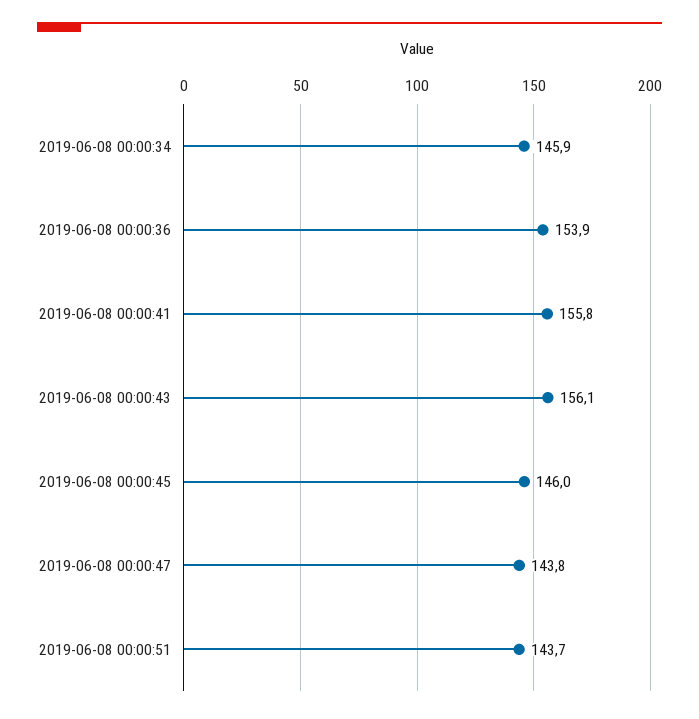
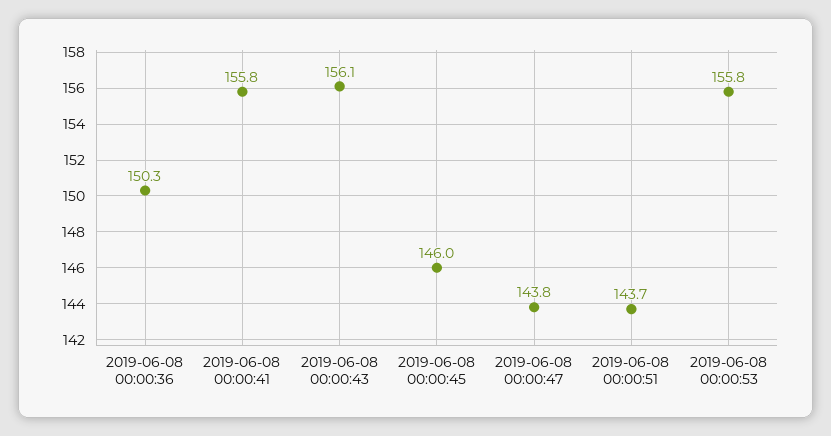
2019-06-08 00:00:34: 145.9 -> none
2019-06-08 00:00:36: 153.9 -> 150.3
2019-06-08 00:00:53: none -> 155.8

